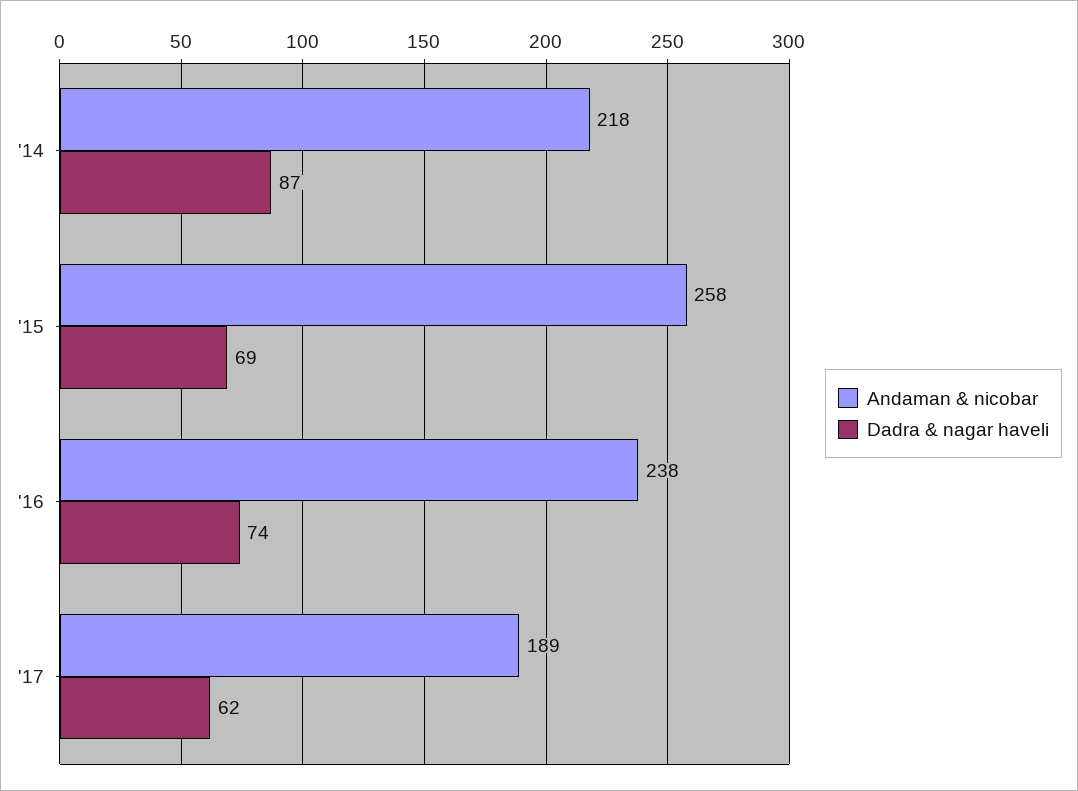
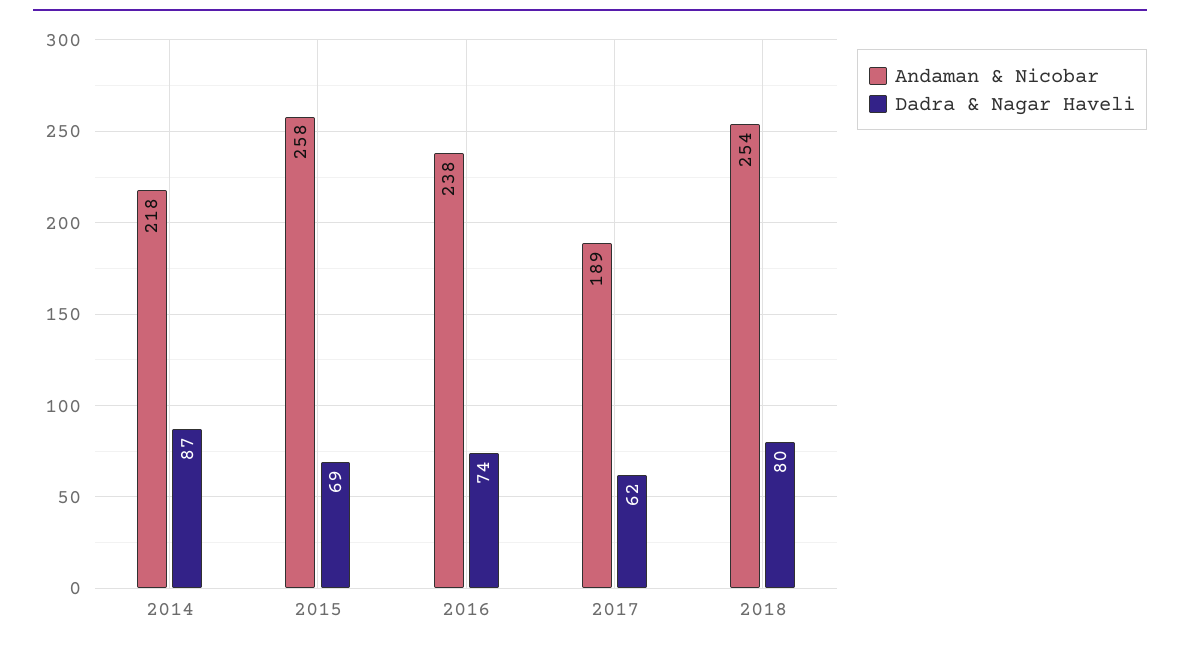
Andaman & nicobar, 2018: none -> 254
Dadra & nagar haveli, 2018: none -> 80

